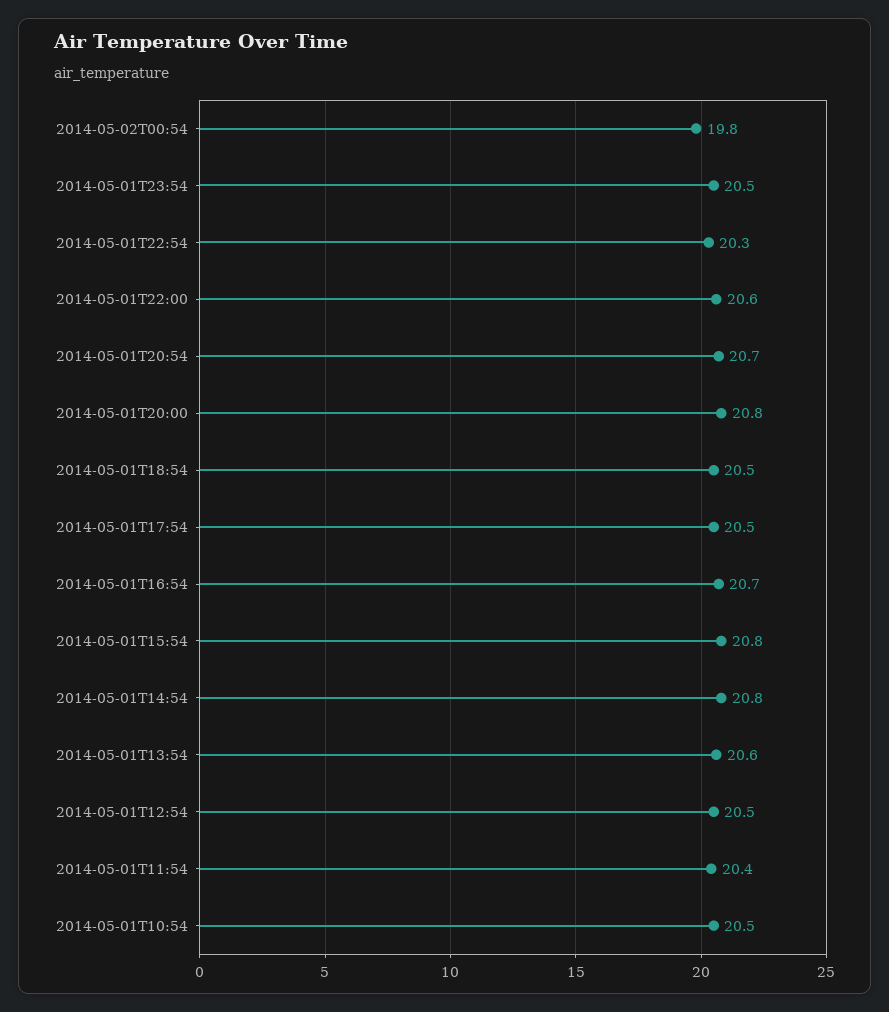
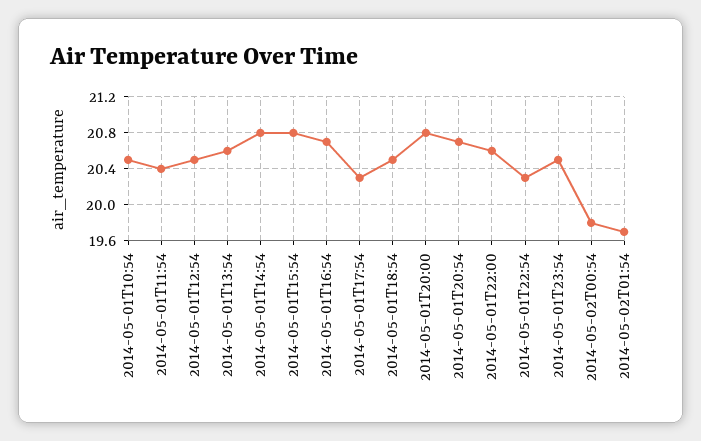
2014-05-01T17:54: 20.5 -> 20.3
2014-05-02T01:54: none -> 19.7

